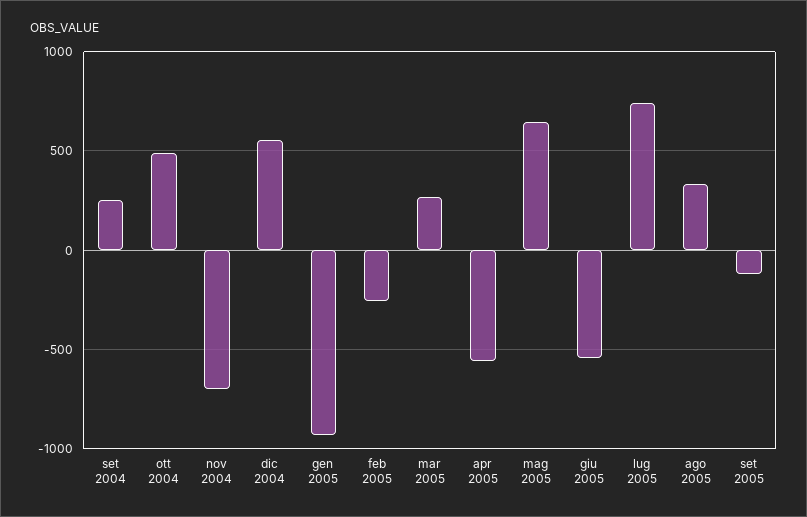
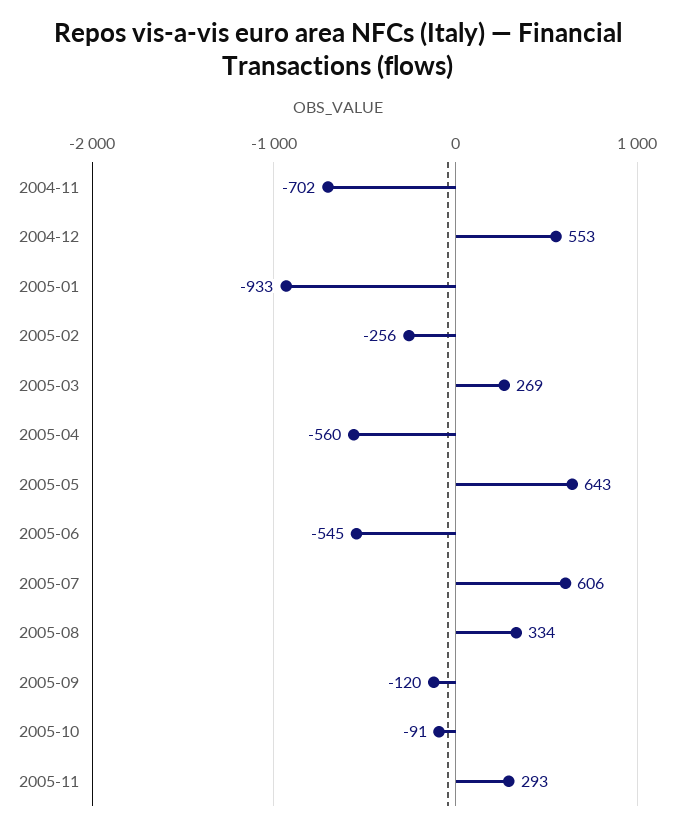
set 2004: 250 -> none
ott 2004: 500 -> none
lug 2005: 750 -> 606
2005-10: none -> -91
2005-11: none -> 293

